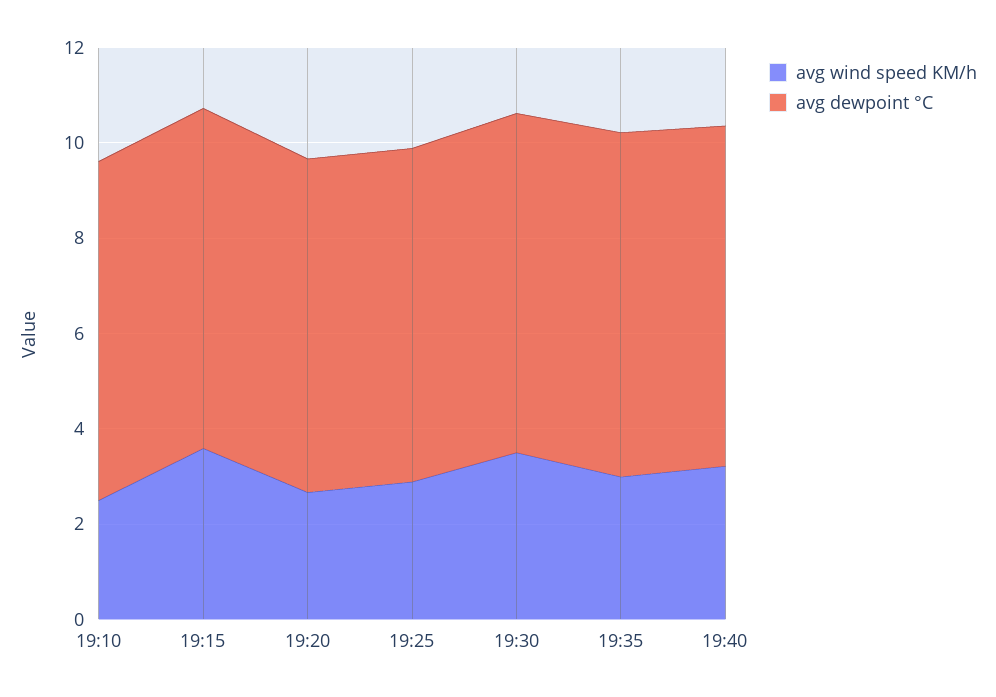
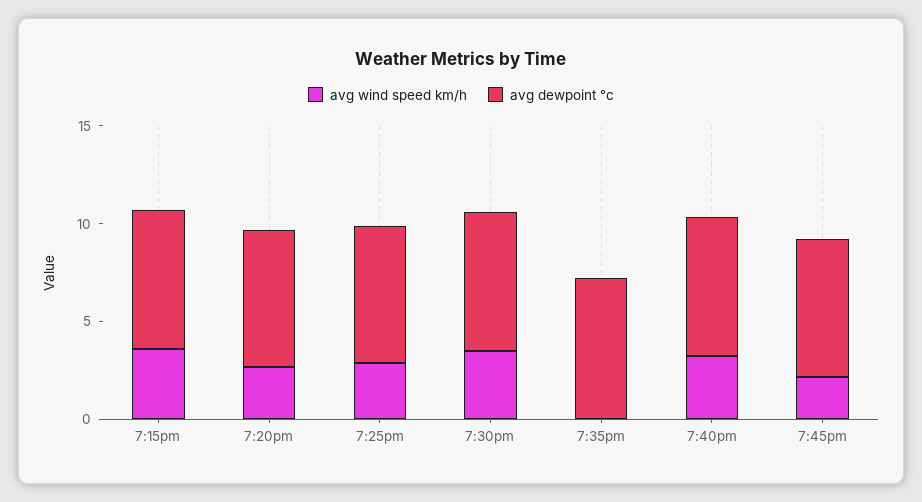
avg wind speed KM/h, 19:10: 2.5 -> none
avg dewpoint °C, 19:10: 7 -> none
avg wind speed KM/h, 19:35: 3 -> 0
avg wind speed KM/h, 7:45pm: none -> 2
avg dewpoint °C, 7:45pm: none -> 7

